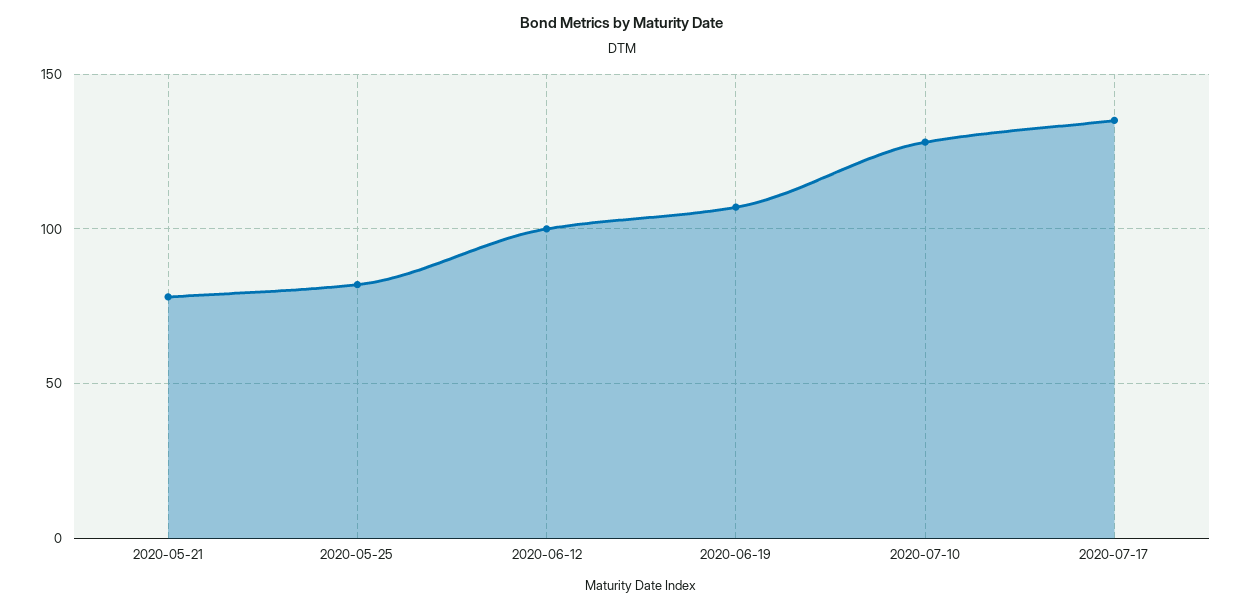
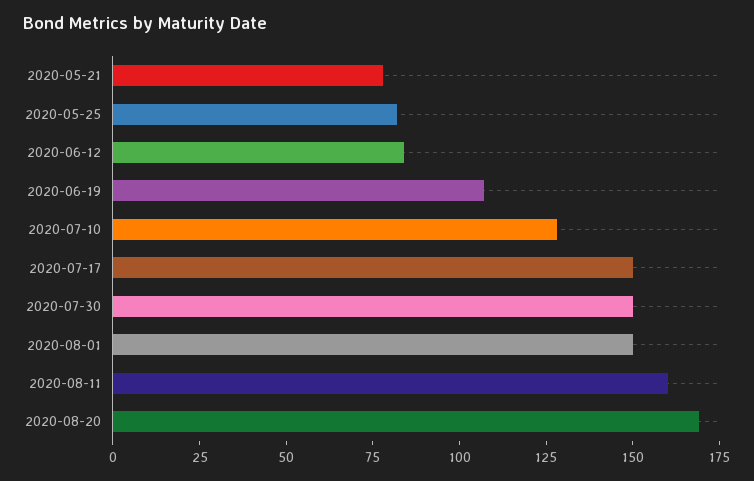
2020-06-12: 100 -> 85
2020-07-17: 135 -> 150
2020-07-30: none -> 150
2020-08-01: none -> 150
2020-08-11: none -> 160
2020-08-20: none -> 170

